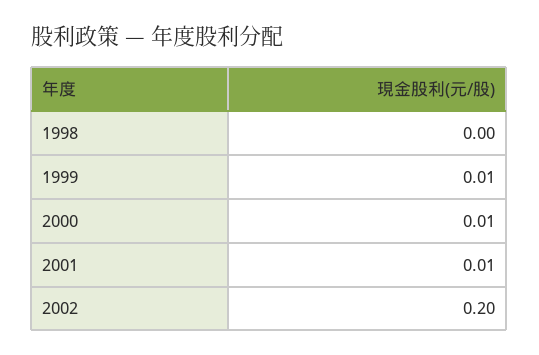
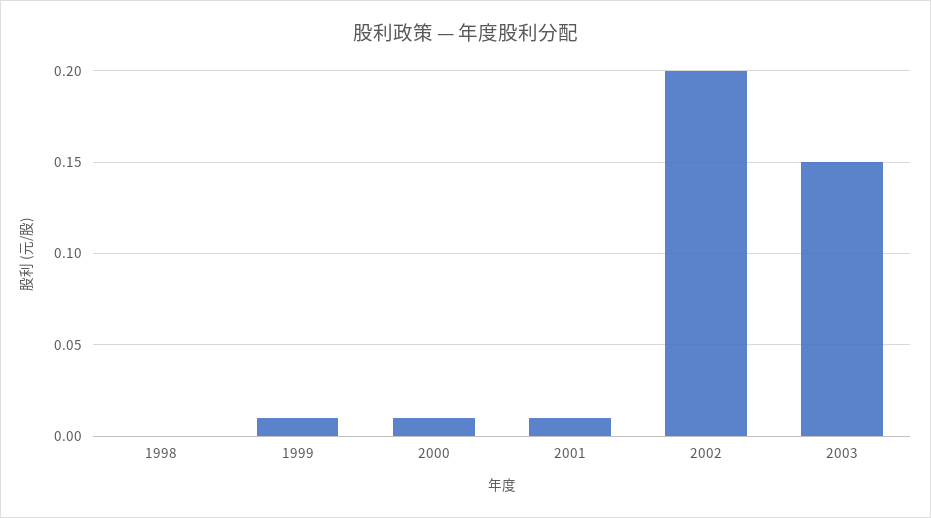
2003: none -> 0.15

